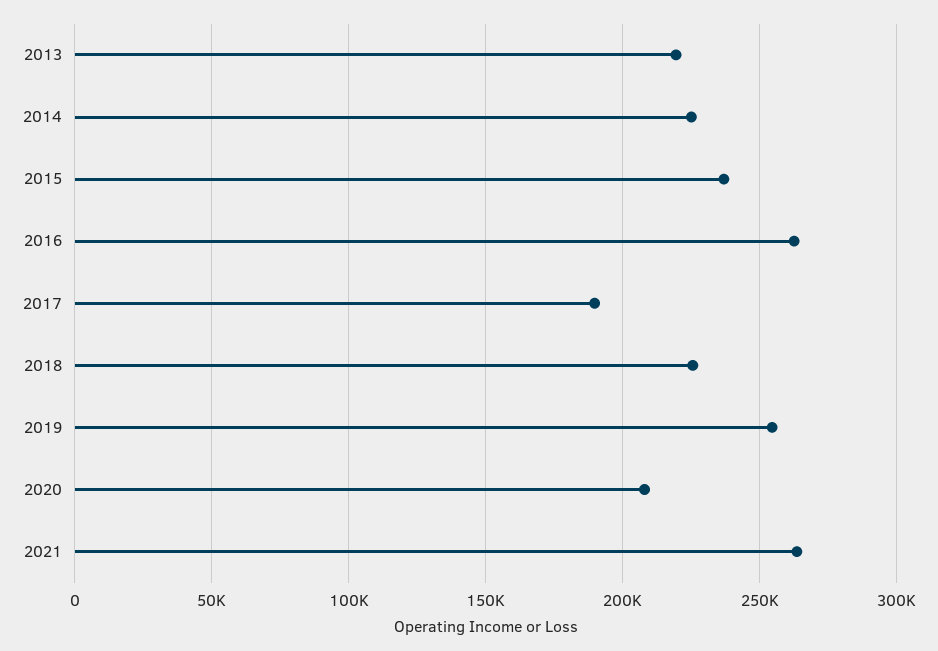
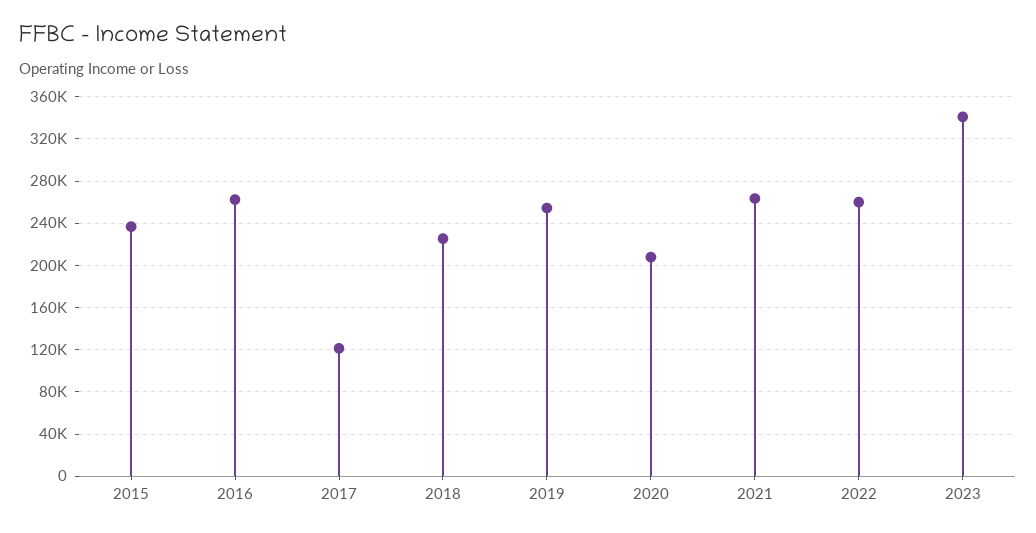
2013: 220000 -> none
2014: 225000 -> none
2017: 190000 -> 120000
2022: none -> 260000
2023: none -> 340000

